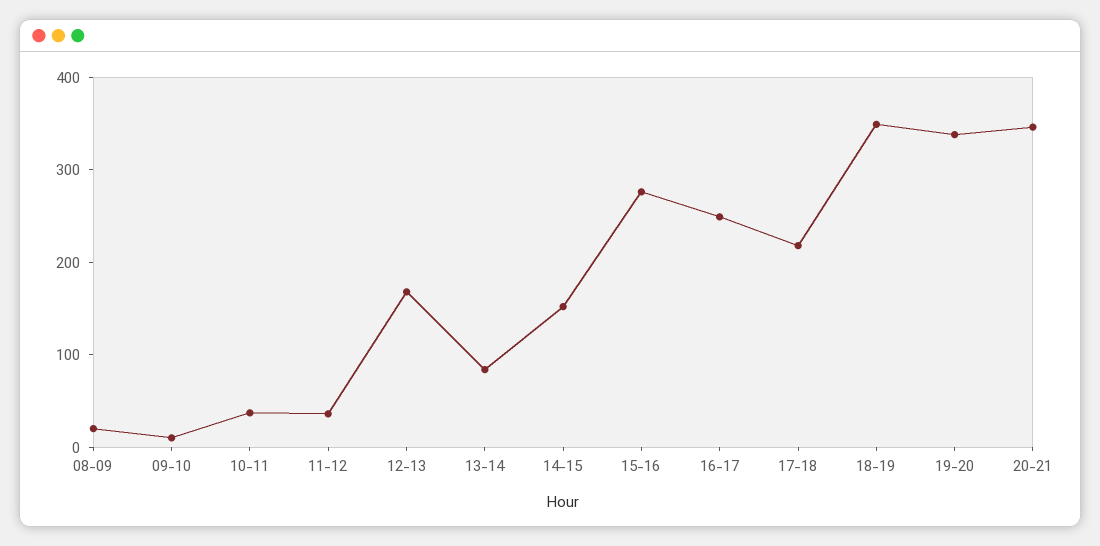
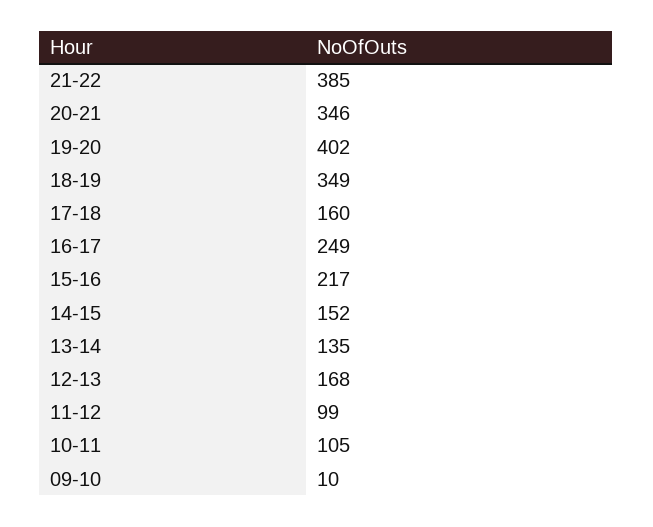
08-09: 20 -> none
10-11: 40 -> 105
11-12: 40 -> 99
13-14: 80 -> 135
15-16: 280 -> 217
17-18: 220 -> 160
19-20: 340 -> 402
21-22: none -> 385

